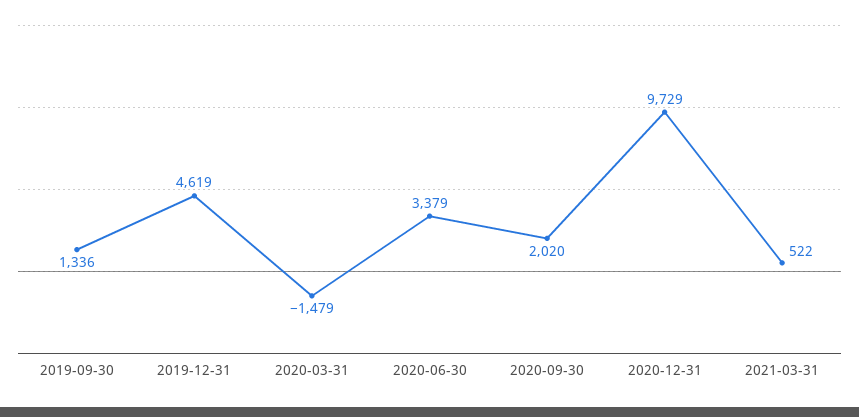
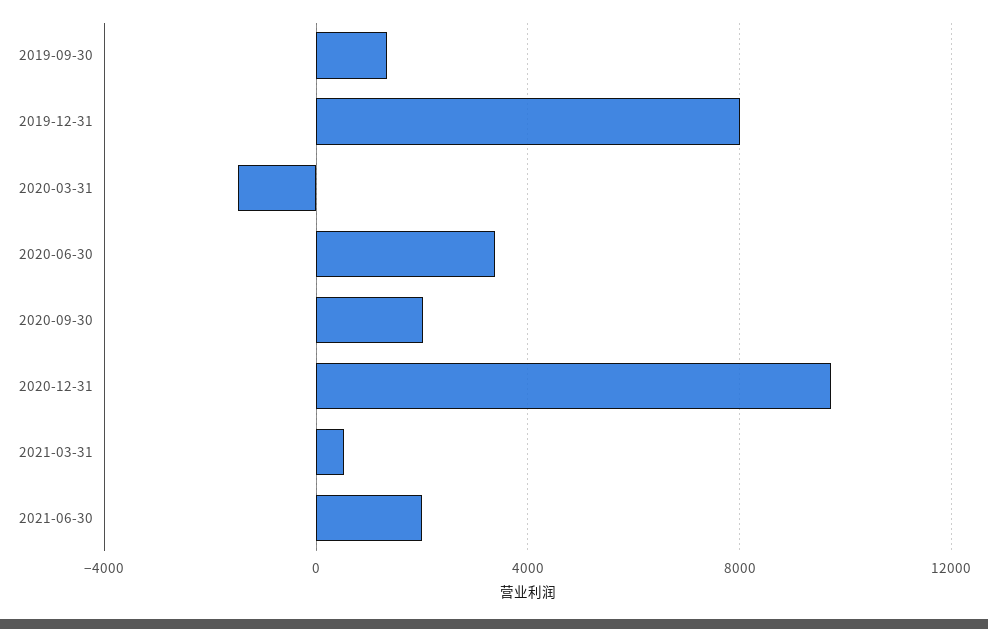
2019-12-31: 4619 -> 8000
2021-06-30: none -> 2000

